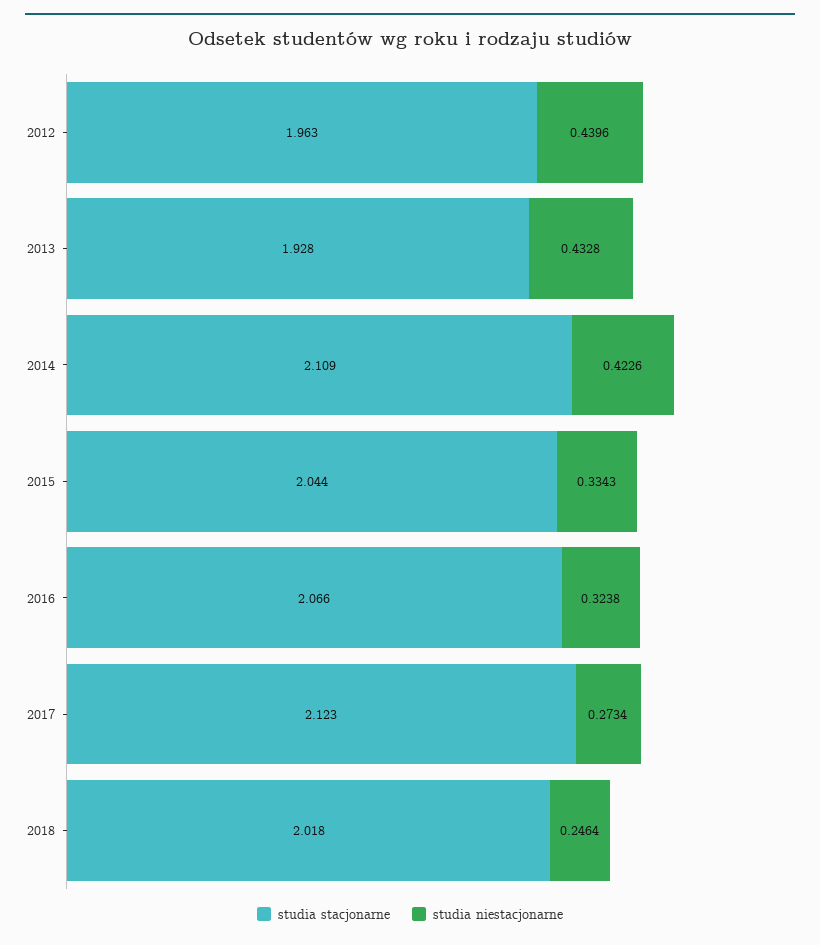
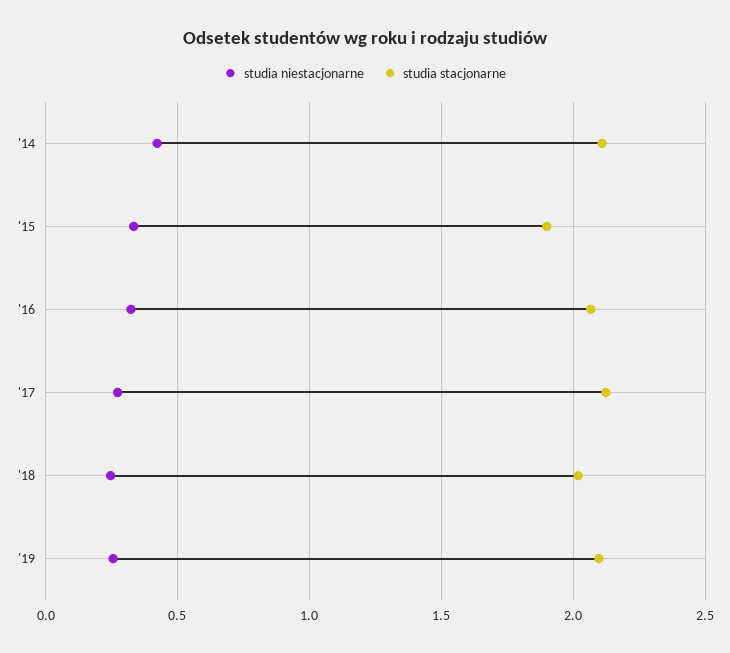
studia stacjonarne, 2012: 1.963 -> none
studia niestacjonarne, 2012: 0.4396 -> none
studia stacjonarne, 2013: 1.928 -> none
studia niestacjonarne, 2013: 0.4328 -> none
studia stacjonarne, 2015: 2.044 -> 1.9
studia niestacjonarne, '19: none -> 0.25
studia stacjonarne, '19: none -> 2.1

